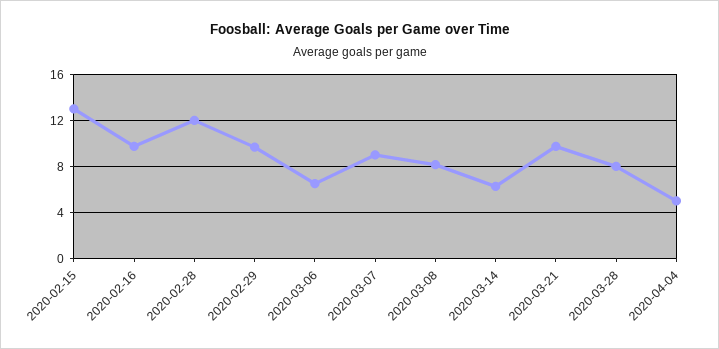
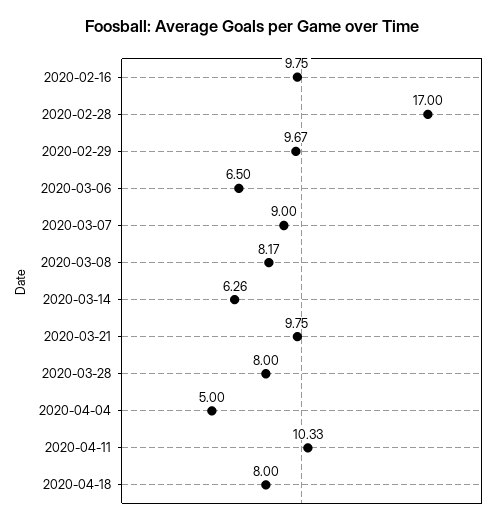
2020-02-15: 13 -> none
2020-02-28: 12 -> 17
2020-04-11: none -> 10.33
2020-04-18: none -> 8

